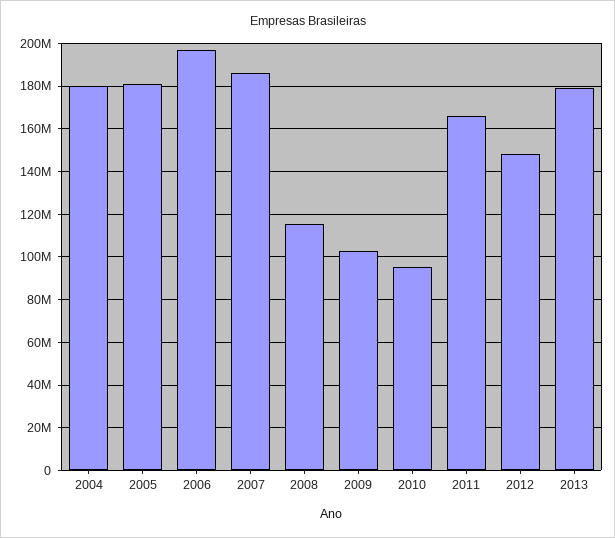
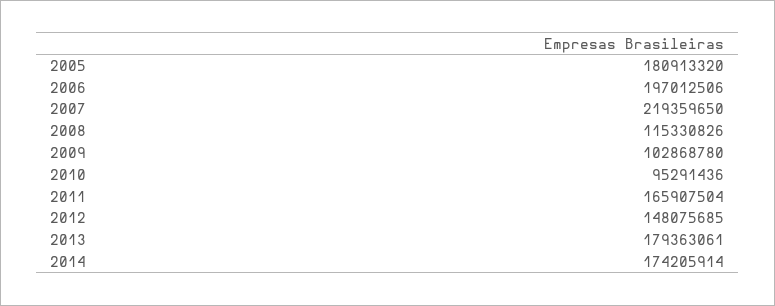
2004: 180000000 -> none
2007: 185000000 -> 219359650
2014: none -> 174205914

